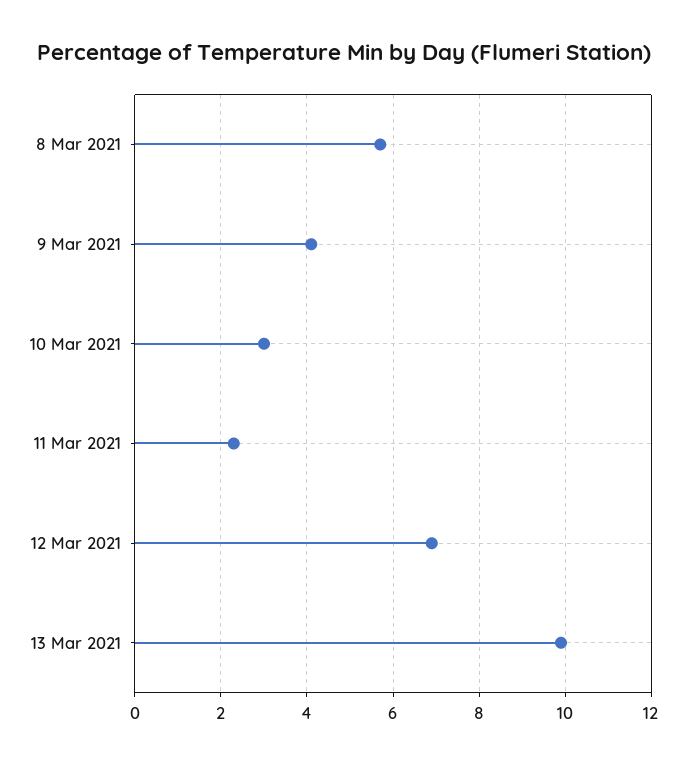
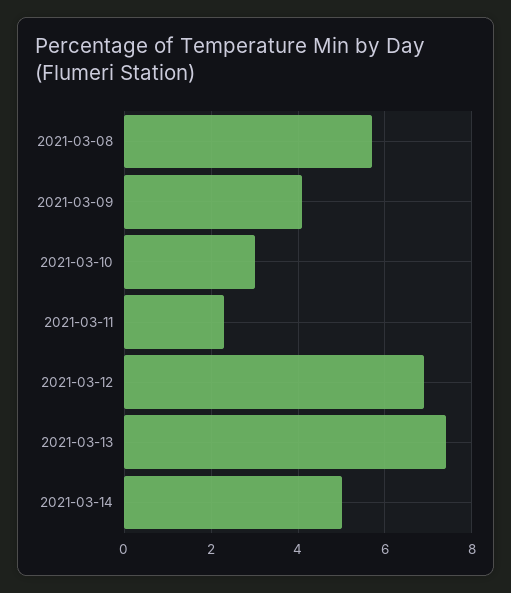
13 Mar 2021: 10 -> 7.5
2021-03-14: none -> 5

